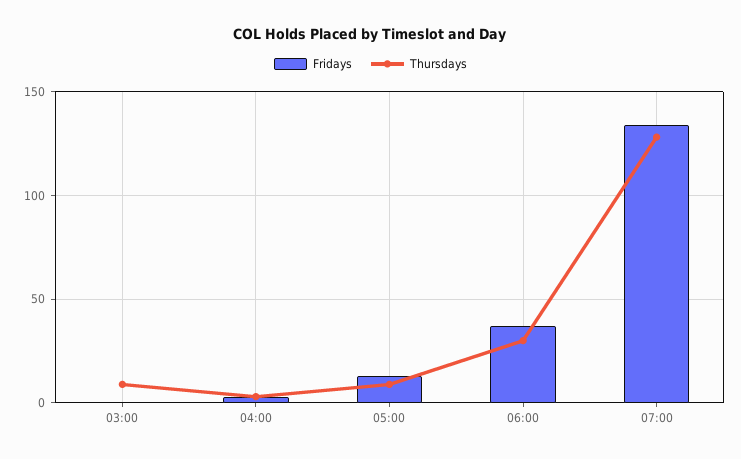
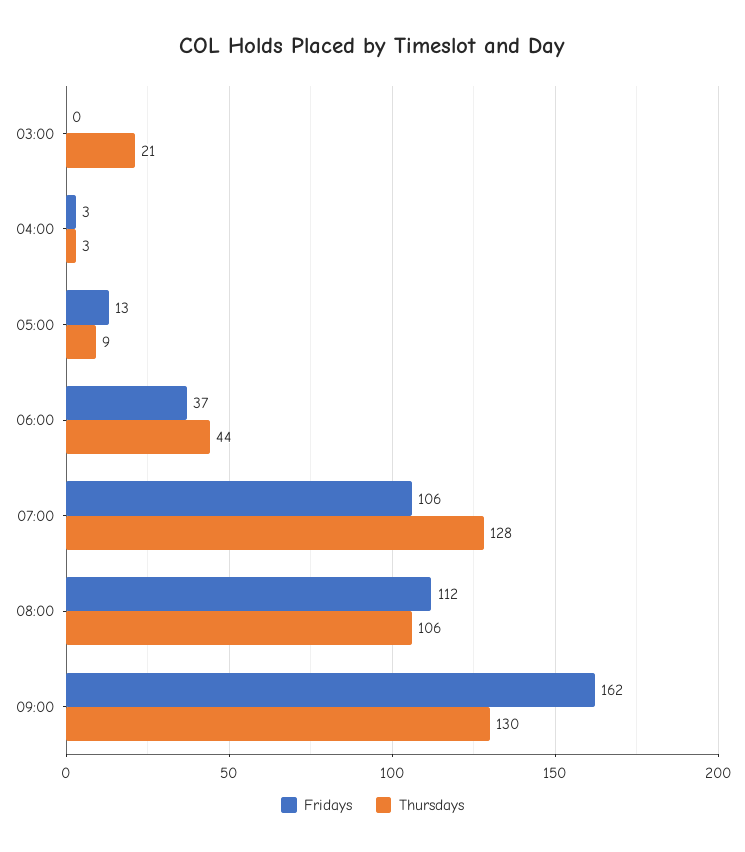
Thursdays, 03:00: 10 -> 21
Thursdays, 06:00: 30 -> 44
Fridays, 07:00: 135 -> 106
Fridays, 08:00: none -> 112
Thursdays, 08:00: none -> 106
Fridays, 09:00: none -> 162
Thursdays, 09:00: none -> 130

